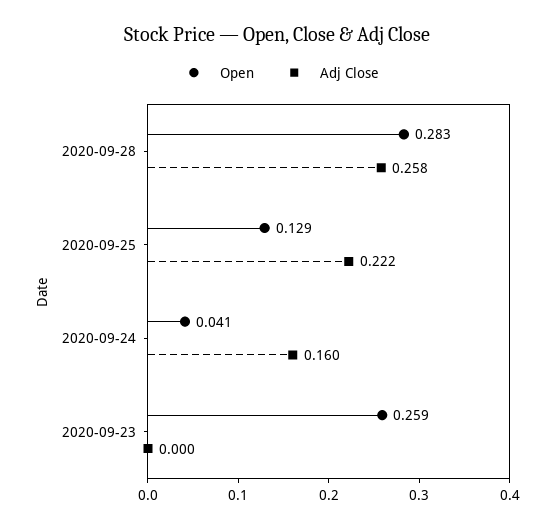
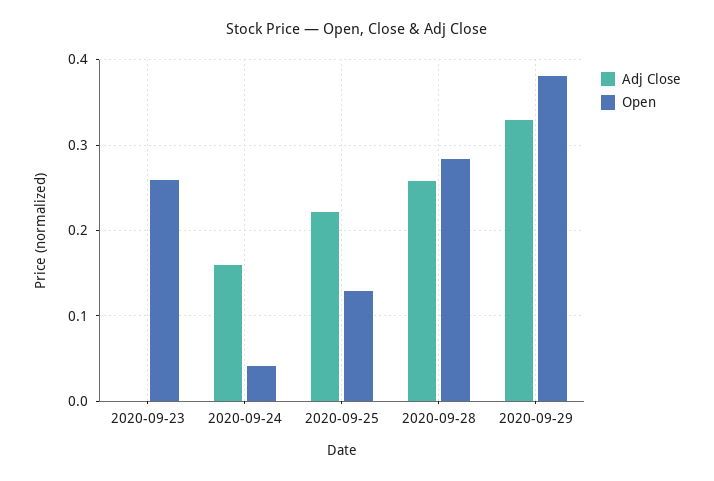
Adj Close, 2020-09-29: none -> 0.33
Open, 2020-09-29: none -> 0.38

